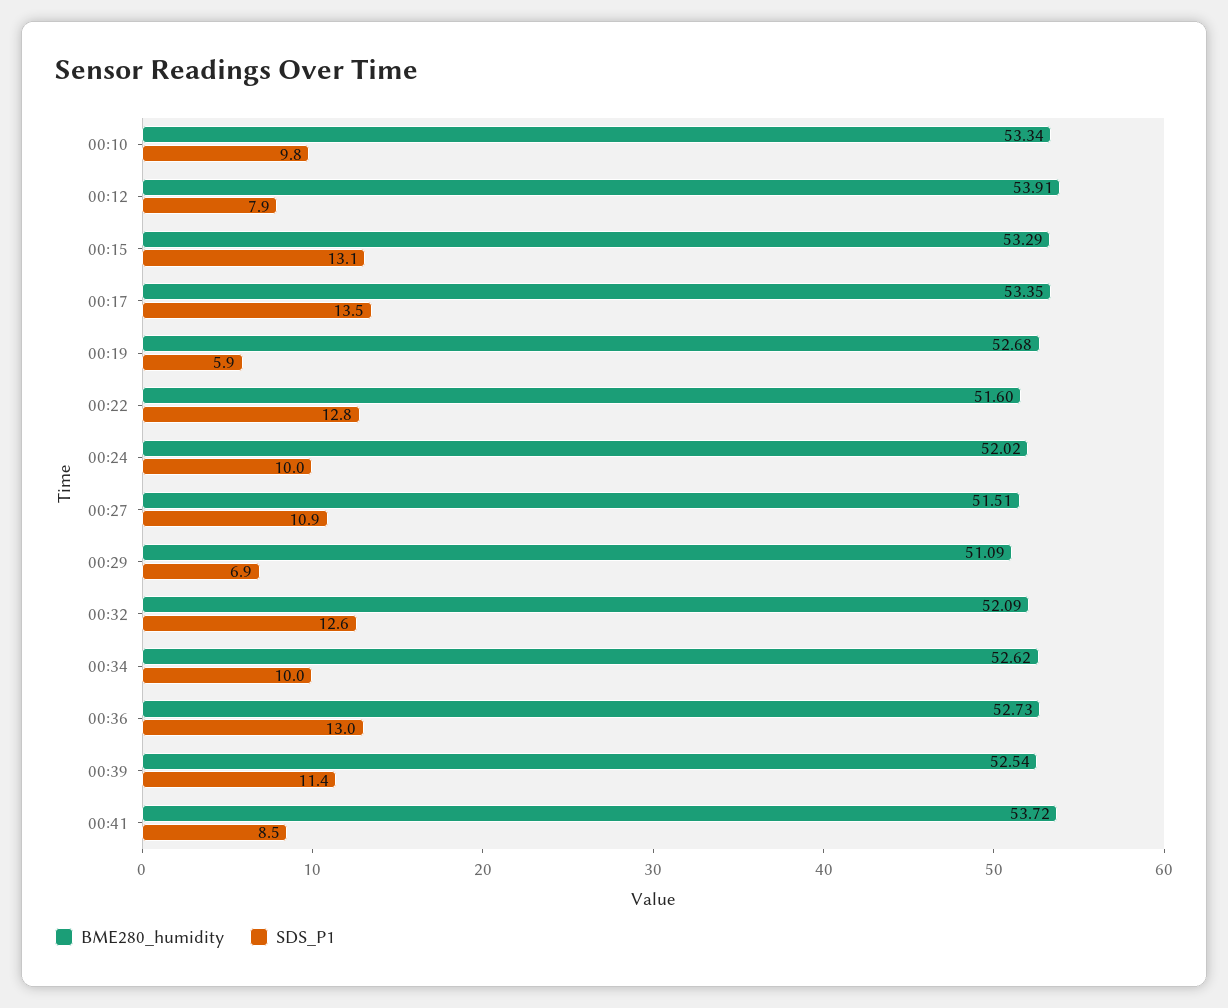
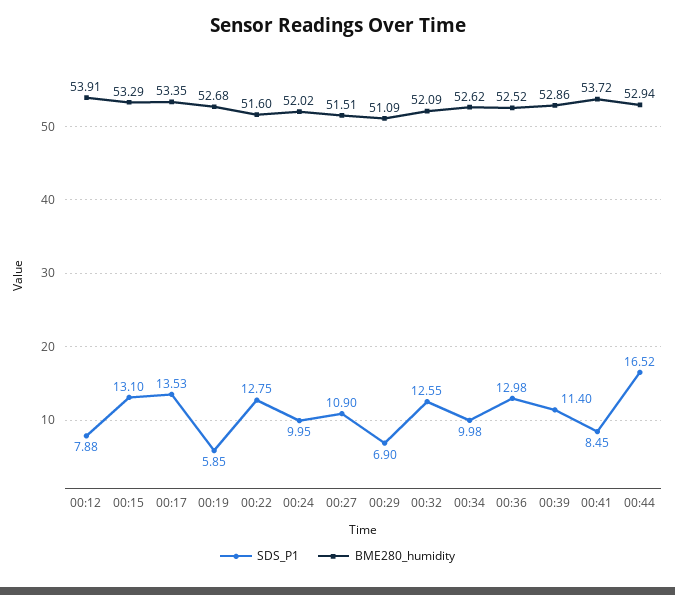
BME280_humidity, 00:10: 53.34 -> none
SDS_P1, 00:10: 9.8 -> none
BME280_humidity, 00:36: 52.73 -> 52.52
BME280_humidity, 00:39: 52.54 -> 52.86
SDS_P1, 00:44: none -> 16.52
BME280_humidity, 00:44: none -> 52.94

